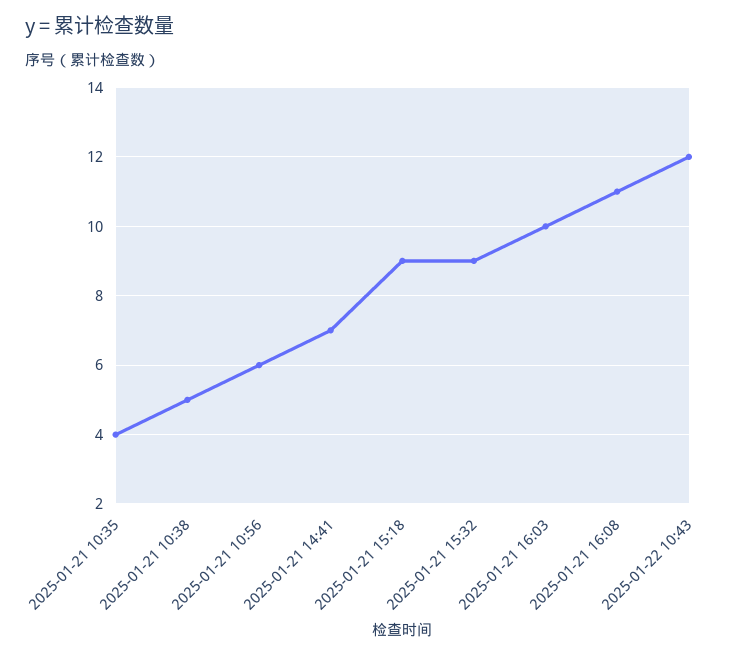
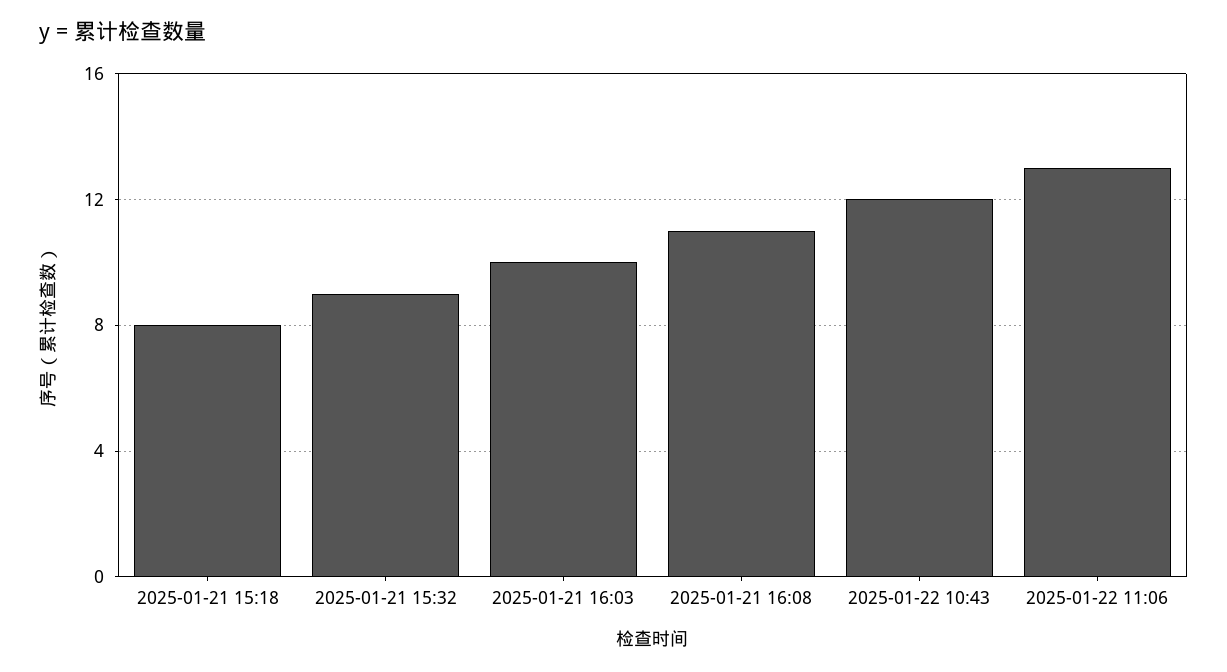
2025-01-21 10:35: 4 -> none
2025-01-21 10:38: 5 -> none
2025-01-21 10:56: 6 -> none
2025-01-21 14:41: 7 -> none
2025-01-21 15:18: 9 -> 8
2025-01-22 11:06: none -> 13

